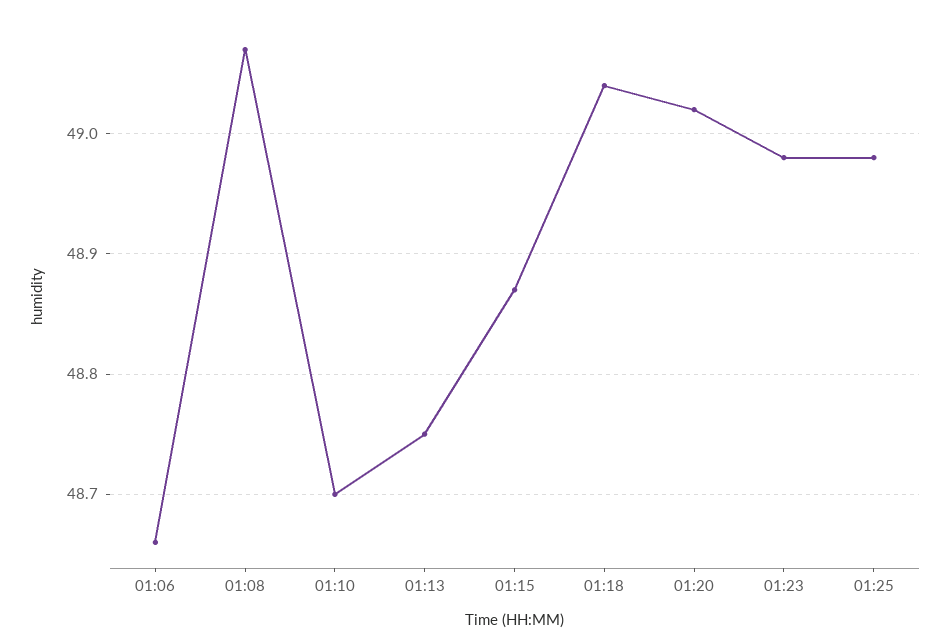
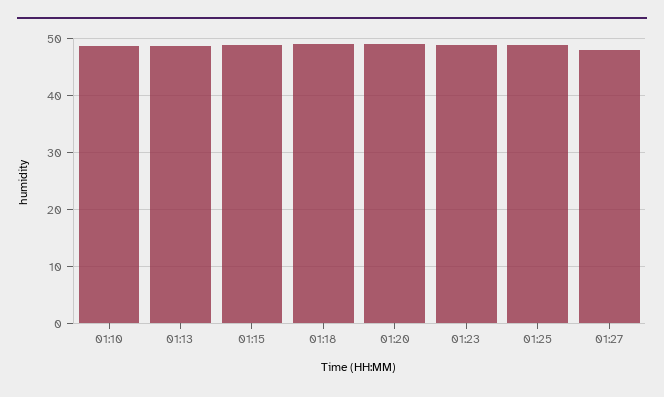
01:06: 48.66 -> none
01:08: 49.07 -> none
01:27: none -> 48

